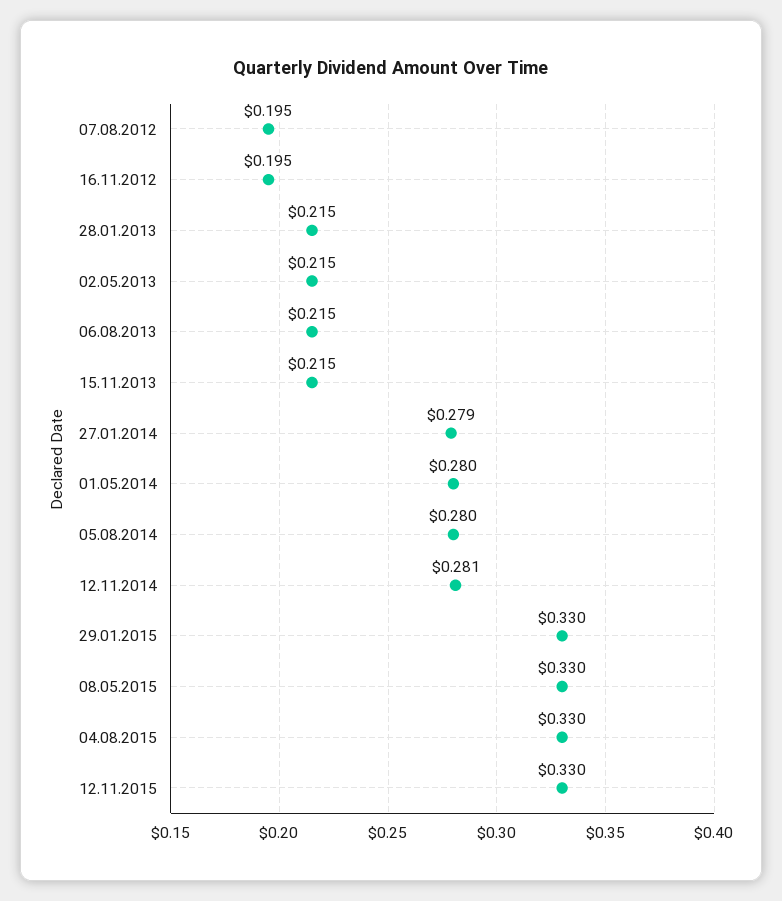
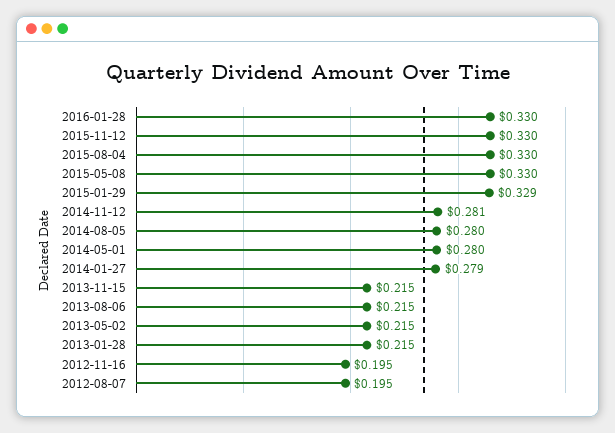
29.01.2015: 0.33 -> 0.329
2016-01-28: none -> 0.33

